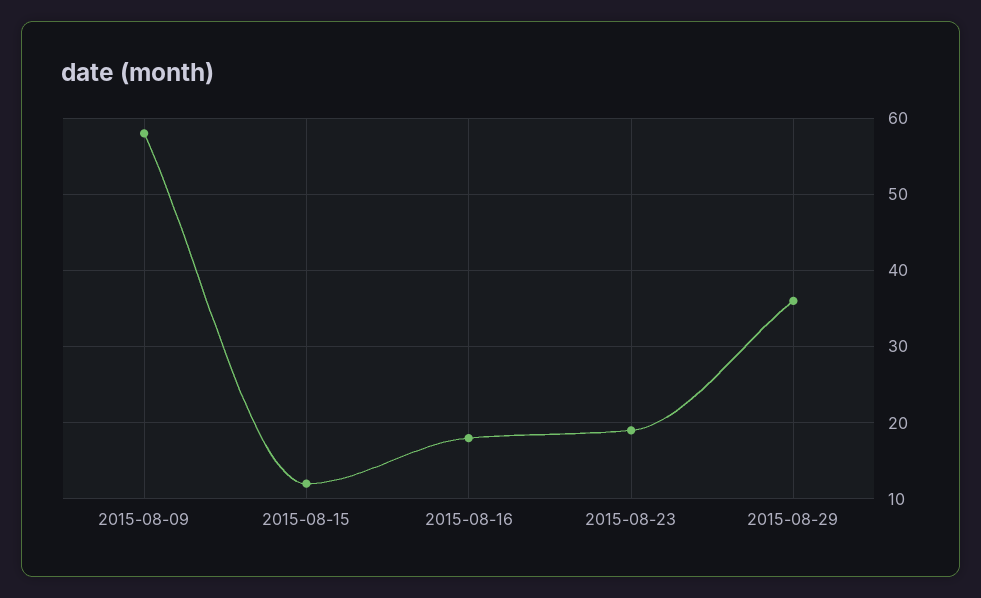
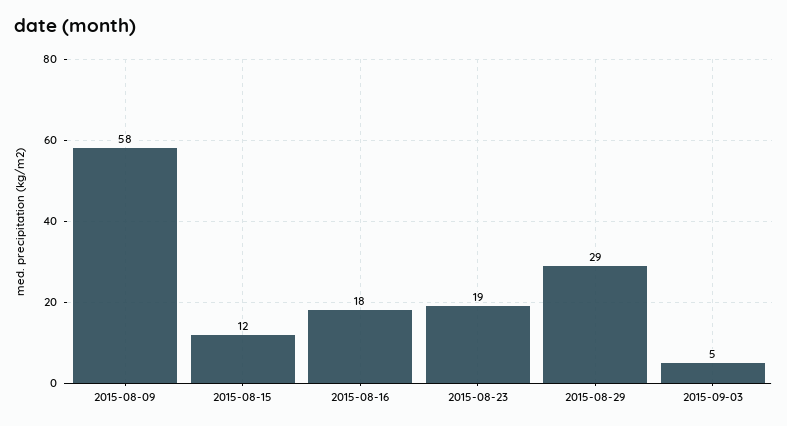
2015-08-29: 36 -> 29
2015-09-03: none -> 5

